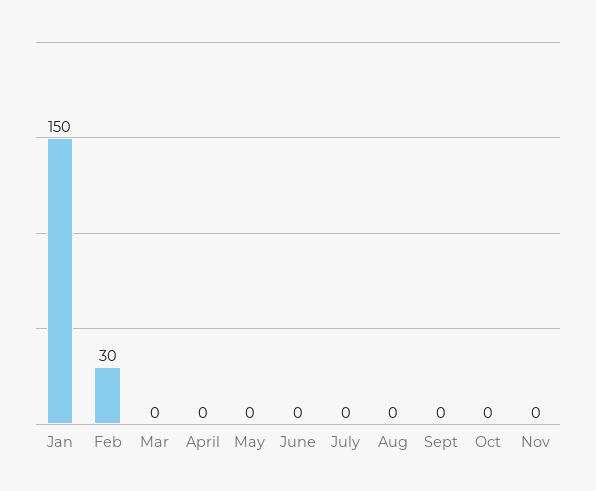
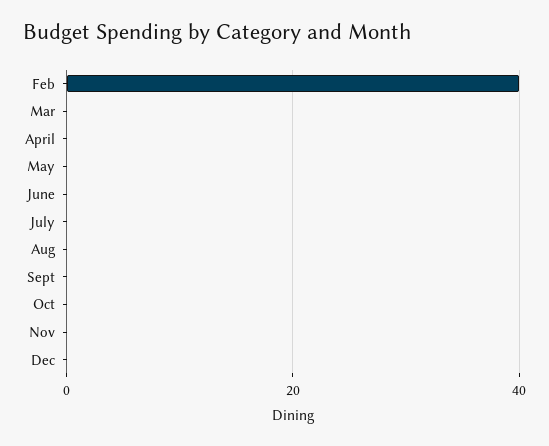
Jan: 150 -> none
Feb: 30 -> 40
Dec: none -> 0

